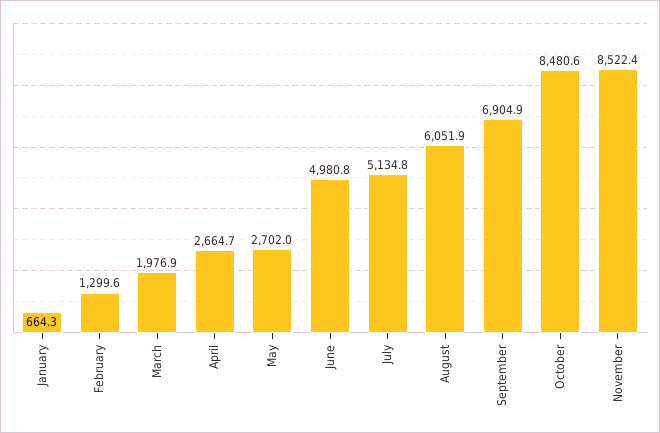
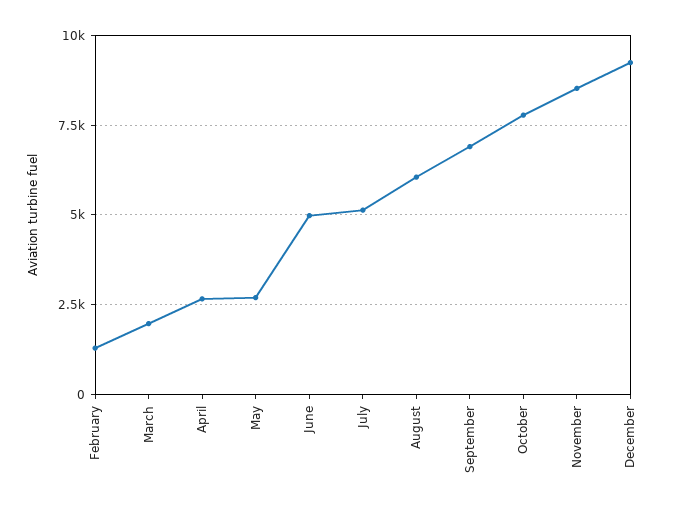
January: 664.3 -> none
October: 8480.6 -> 7750
December: none -> 9250

